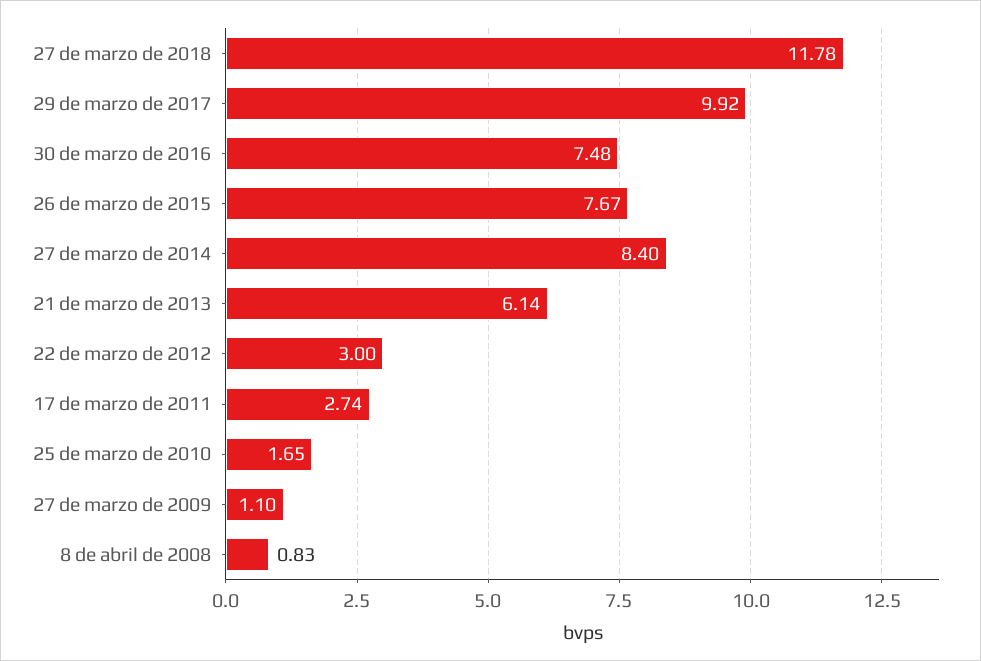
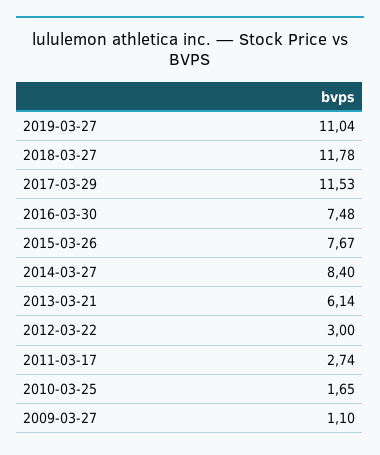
29 de marzo de 2017: 9.92 -> 11.53
8 de abril de 2008: 0.83 -> none
2019-03-27: none -> 11.04

